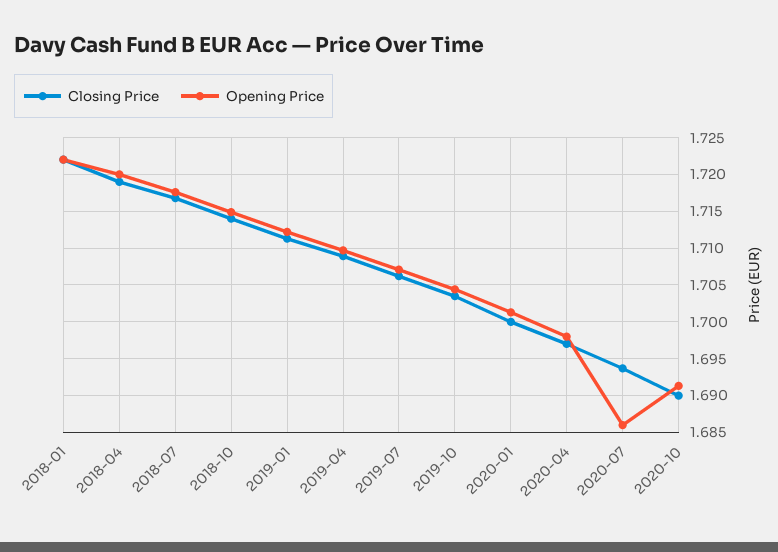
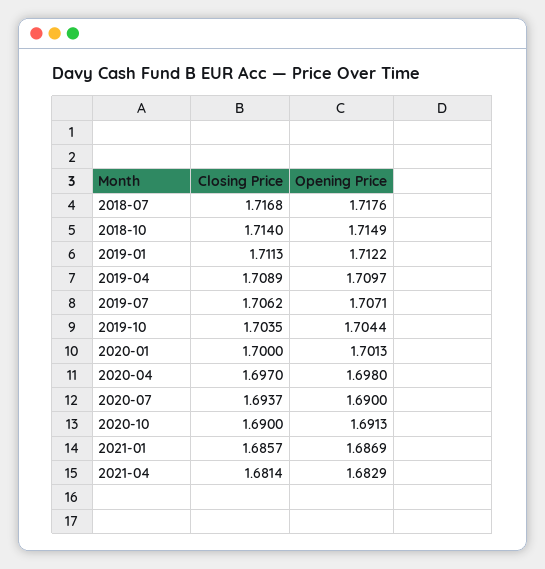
Closing Price, 2018-01: 1.722 -> none
Opening Price, 2018-01: 1.722 -> none
Closing Price, 2018-04: 1.719 -> none
Opening Price, 2018-04: 1.72 -> none
Opening Price, 2020-07: 1.686 -> 1.69
Closing Price, 2021-01: none -> 1.6857
Opening Price, 2021-01: none -> 1.6869
Closing Price, 2021-04: none -> 1.6814
Opening Price, 2021-04: none -> 1.6829

